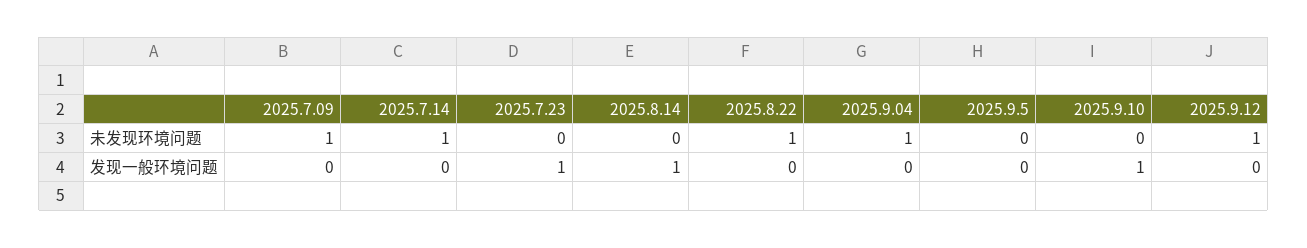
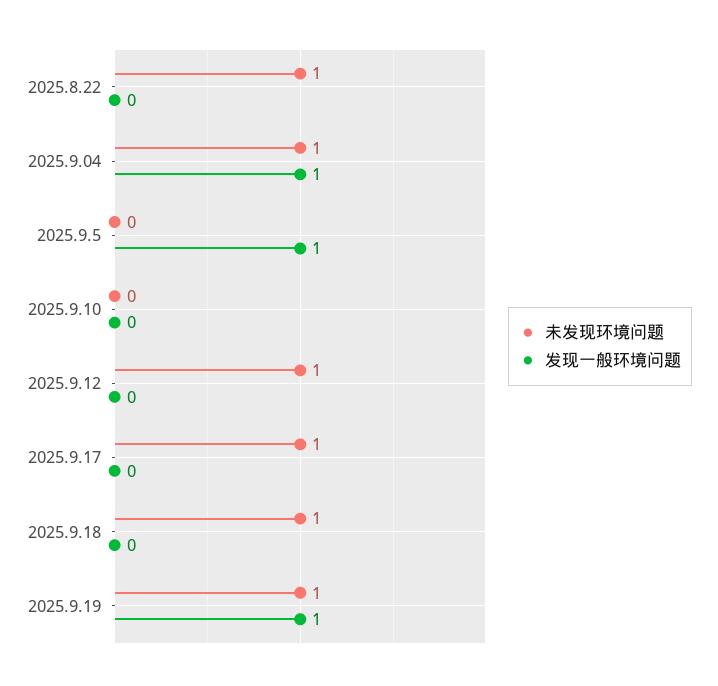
未发现环境问题, 2025.7.09: 1 -> none
未发现环境问题, 2025.7.14: 1 -> none
未发现环境问题, 2025.7.23: 0 -> none
未发现环境问题, 2025.8.14: 0 -> none
发现一般环境问题, 2025.7.09: 0 -> none
发现一般环境问题, 2025.7.14: 0 -> none
发现一般环境问题, 2025.7.23: 1 -> none
发现一般环境问题, 2025.8.14: 1 -> none
发现一般环境问题, 2025.9.04: 0 -> 1
发现一般环境问题, 2025.9.5: 0 -> 1
发现一般环境问题, 2025.9.10: 1 -> 0
未发现环境问题, 2025.9.17: none -> 1
发现一般环境问题, 2025.9.17: none -> 0
未发现环境问题, 2025.9.18: none -> 1
发现一般环境问题, 2025.9.18: none -> 0
未发现环境问题, 2025.9.19: none -> 1
发现一般环境问题, 2025.9.19: none -> 1

